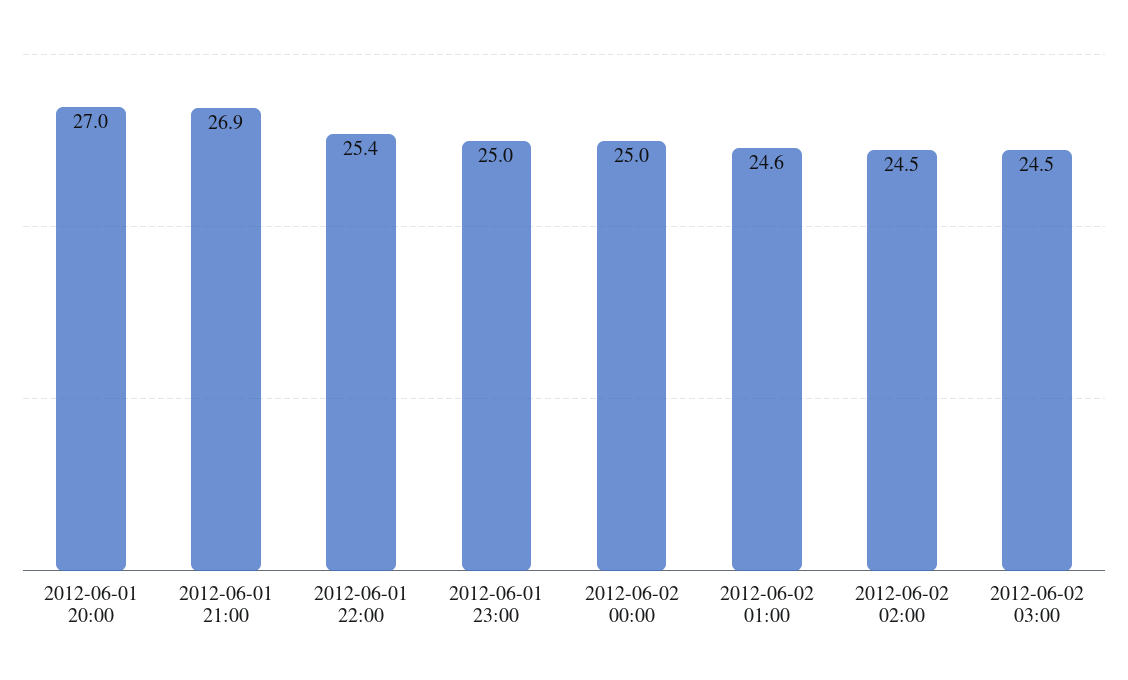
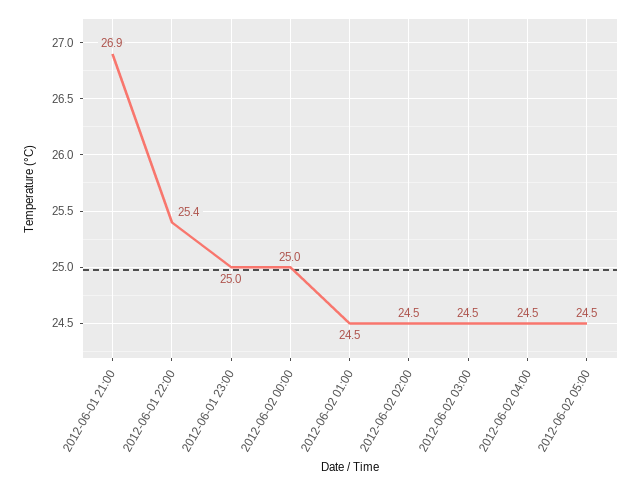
2012-06-01 20:00: 27 -> none
2012-06-02 01:00: 24.6 -> 24.5
2012-06-02 04:00: none -> 24.5
2012-06-02 05:00: none -> 24.5

